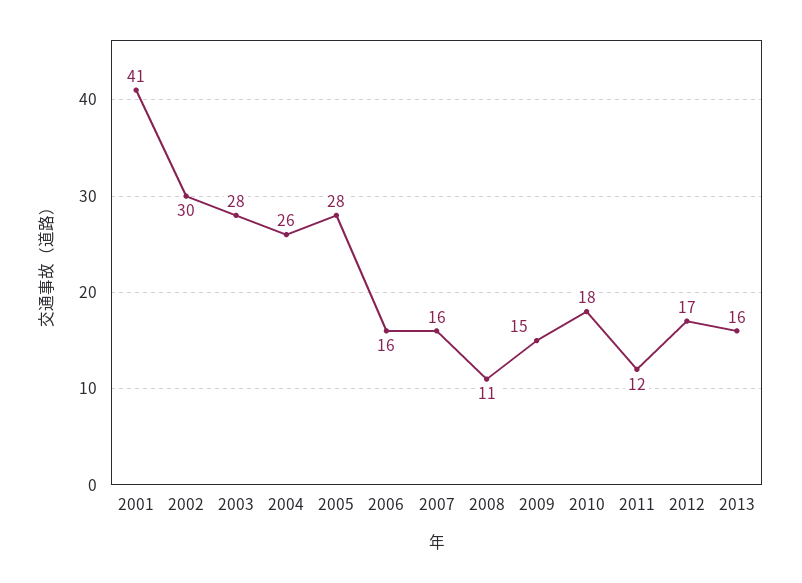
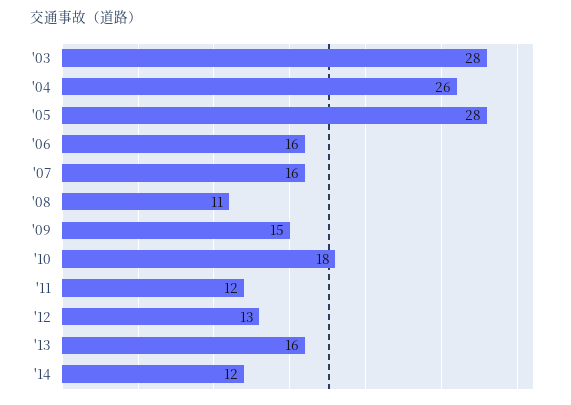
2001: 41 -> none
2002: 30 -> none
2012: 17 -> 13
'14: none -> 12

